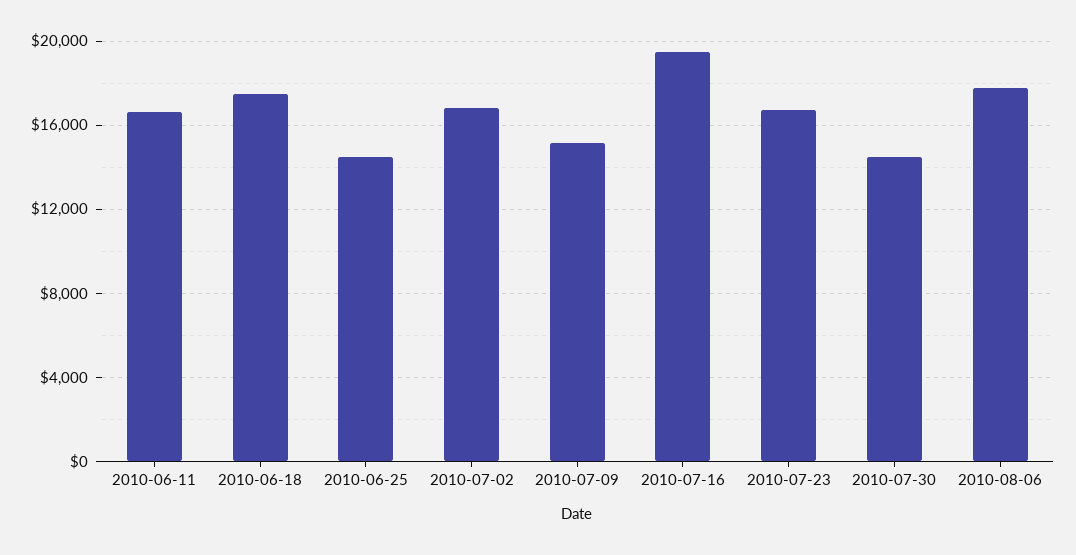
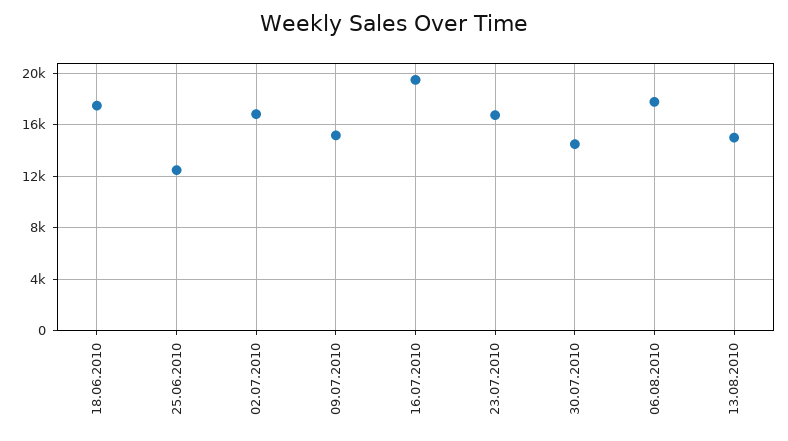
2010-06-11: 16500 -> none
2010-06-25: 14500 -> 12500
13.08.2010: none -> 15000

